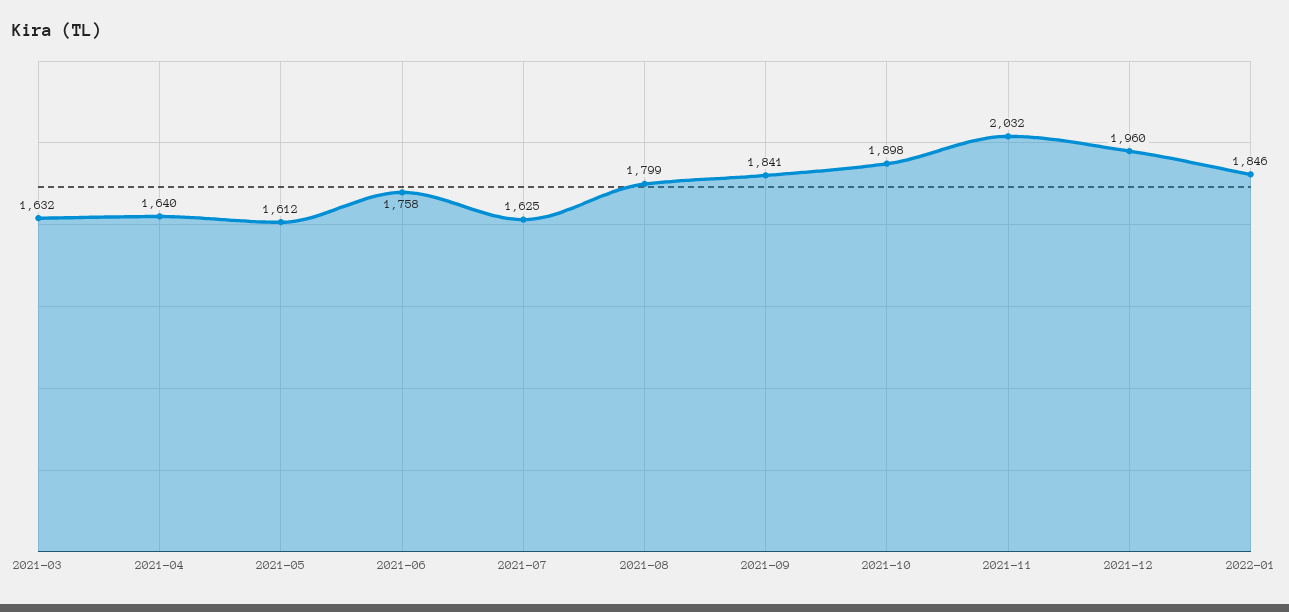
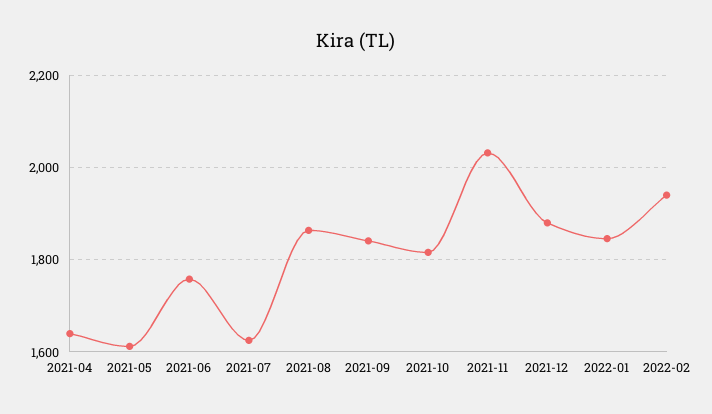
2021-03: 1632 -> none
2021-08: 1799 -> 1860
2021-10: 1898 -> 1820
2021-12: 1960 -> 1880
2022-02: none -> 1940

